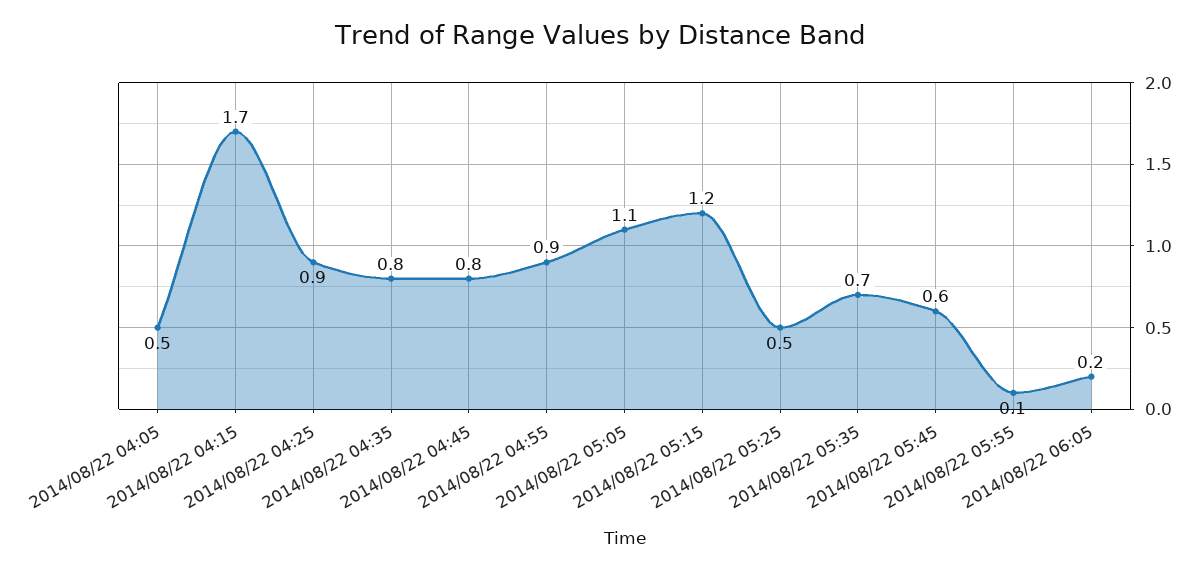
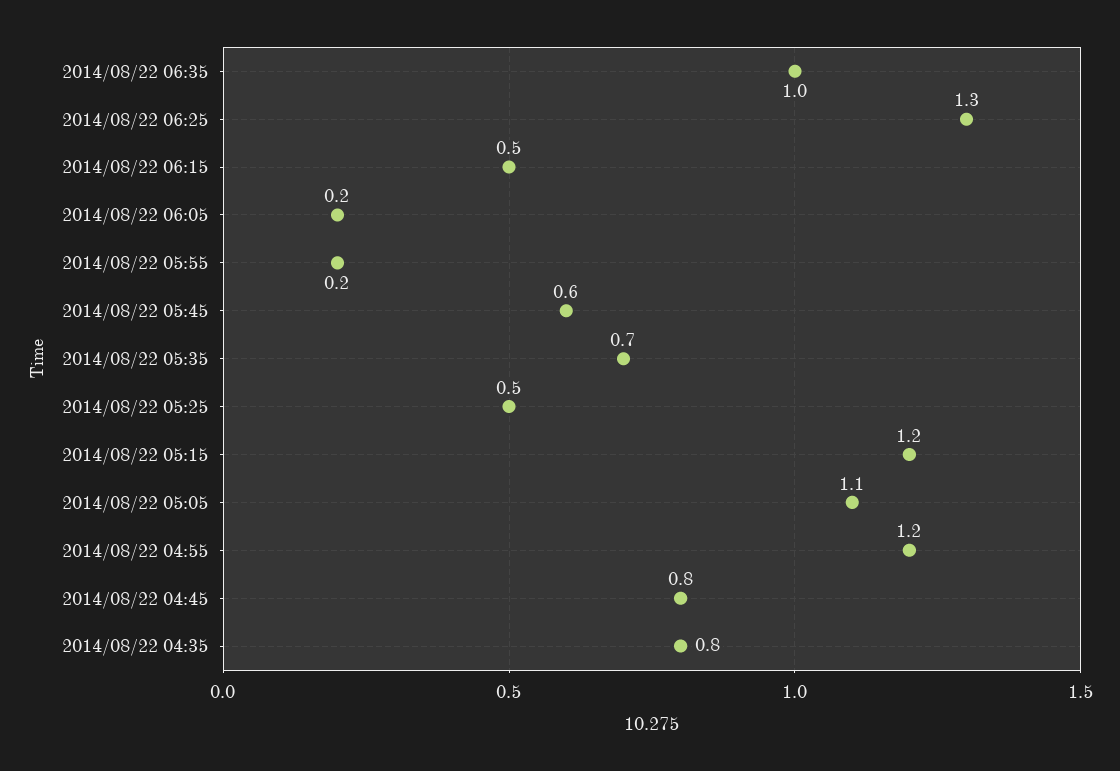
2014/08/22 04:05: 0.5 -> none
2014/08/22 04:15: 1.7 -> none
2014/08/22 04:25: 0.9 -> none
2014/08/22 04:55: 0.9 -> 1.2
2014/08/22 05:55: 0.1 -> 0.2
2014/08/22 06:35: none -> 1
2014/08/22 06:25: none -> 1.3
2014/08/22 06:15: none -> 0.5

